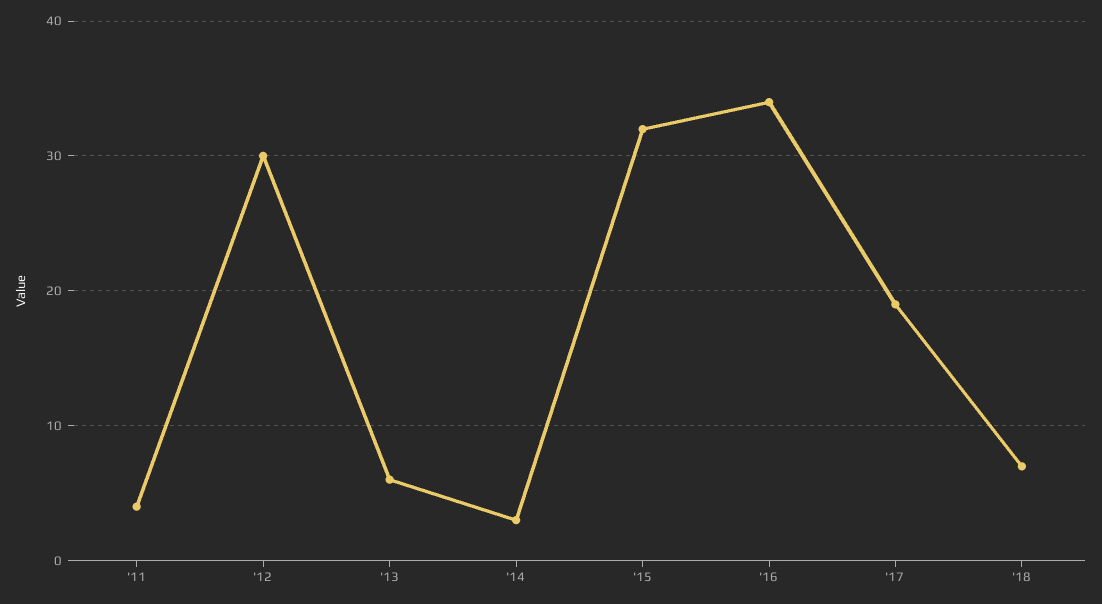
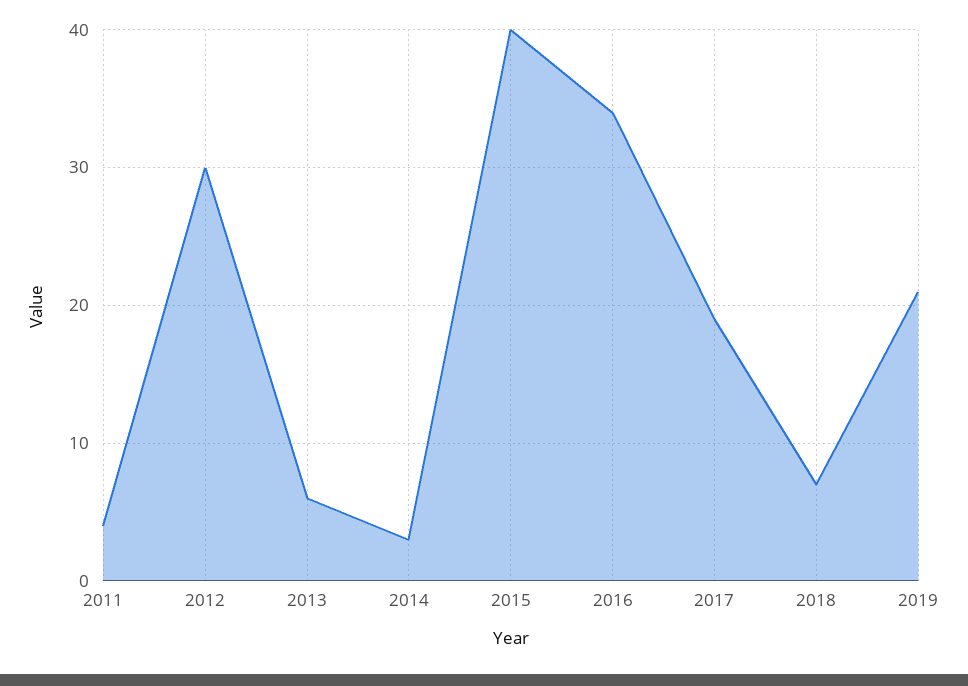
'15: 32 -> 40
2019: none -> 21

